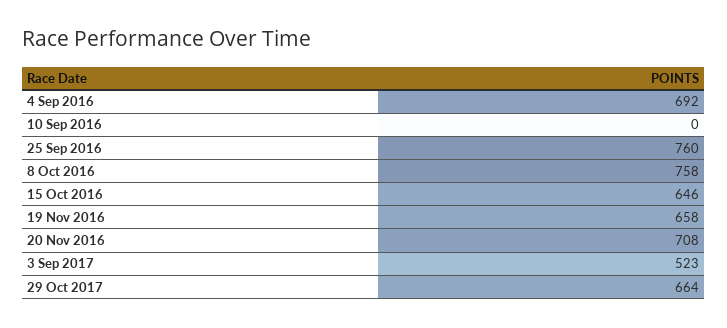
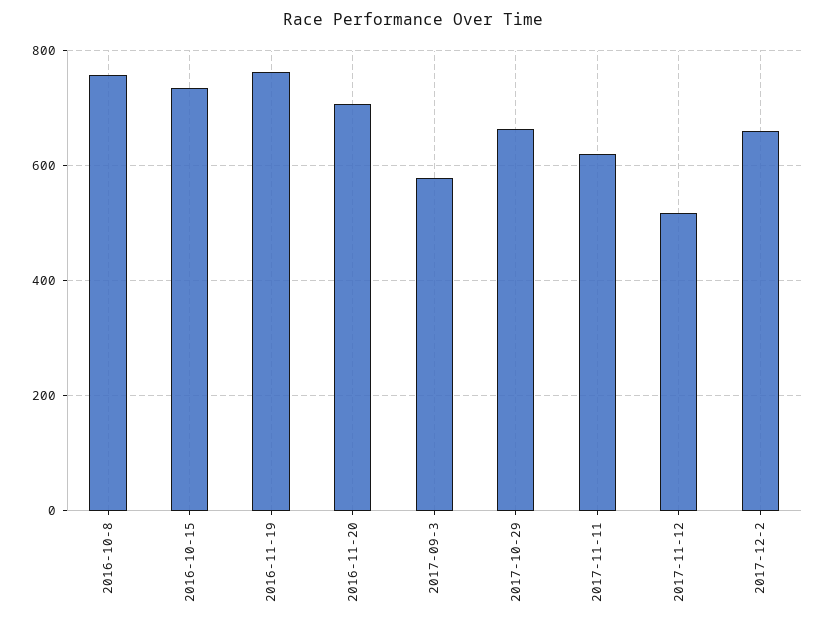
4 Sep 2016: 692 -> none
10 Sep 2016: 0 -> none
25 Sep 2016: 760 -> none
15 Oct 2016: 646 -> 740
19 Nov 2016: 658 -> 760
3 Sep 2017: 523 -> 580
2017-11-11: none -> 620
2017-11-12: none -> 520
2017-12-2: none -> 660

